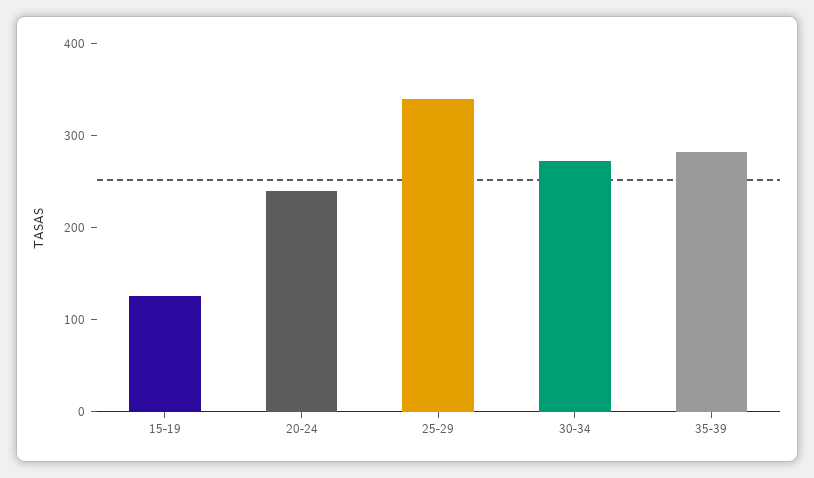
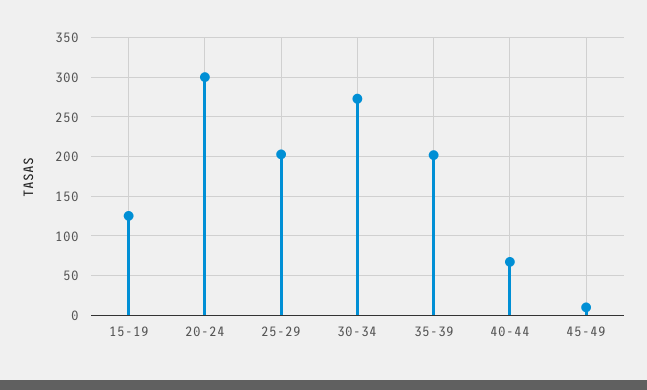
20-24: 240 -> 300
25-29: 340 -> 200
35-39: 280 -> 200
40-44: none -> 70
45-49: none -> 10

